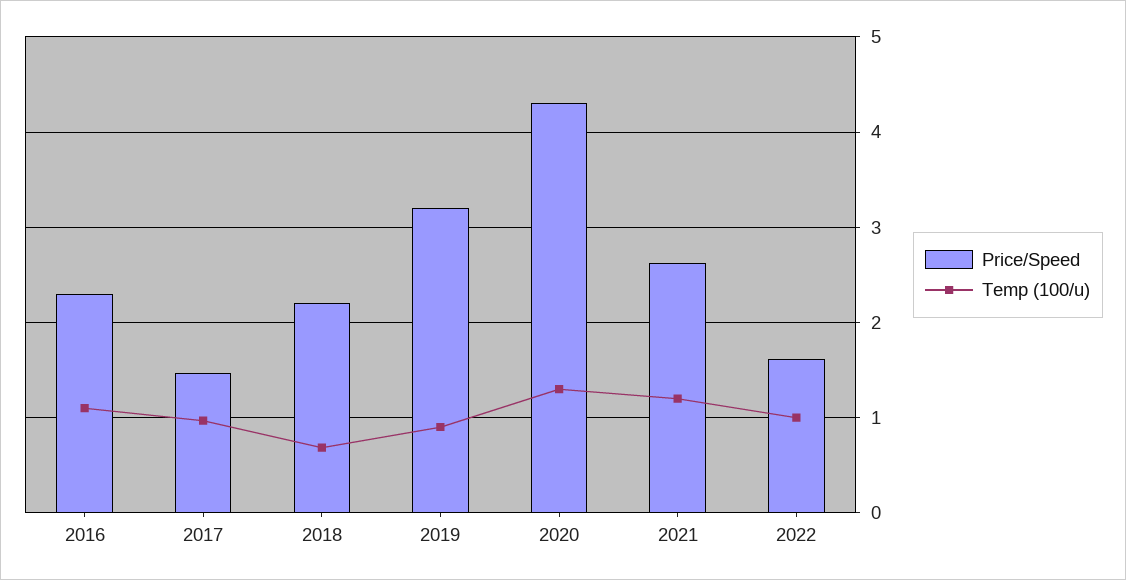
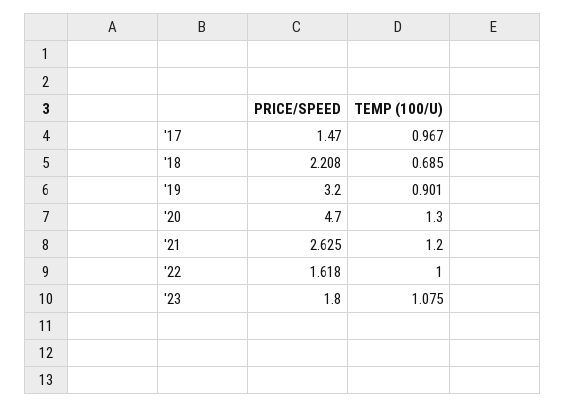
Price/Speed, 2016: 2.3 -> none
Temp (100/u), 2016: 1.1 -> none
Price/Speed, 2020: 4.3 -> 4.7
Price/Speed, '23: none -> 1.8
Temp (100/u), '23: none -> 1.075

